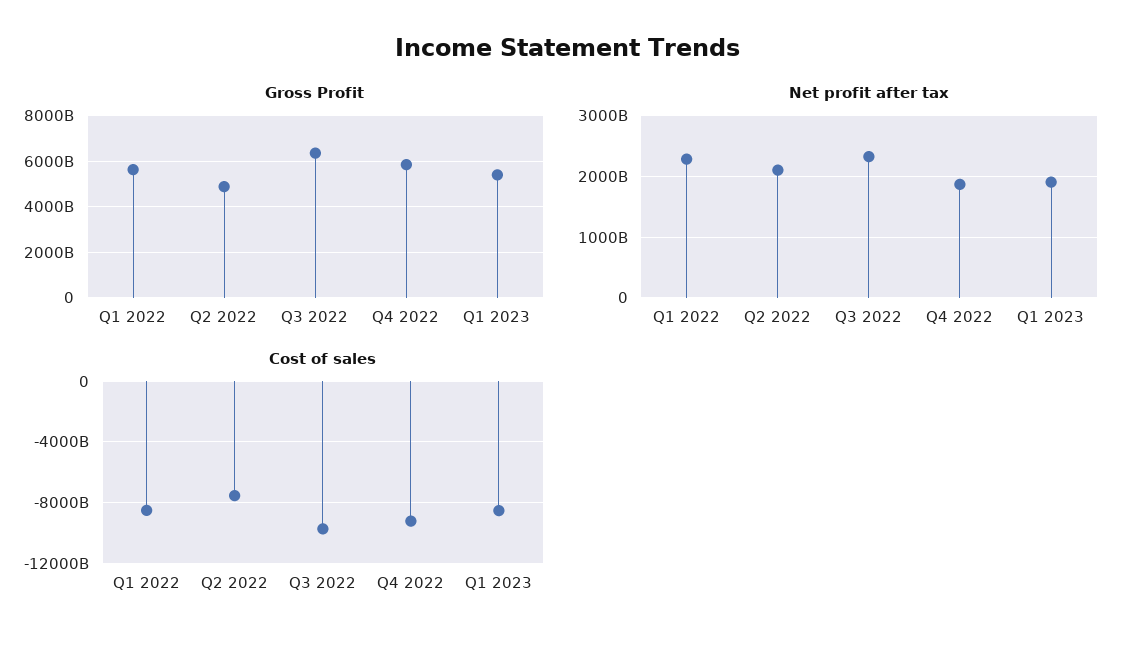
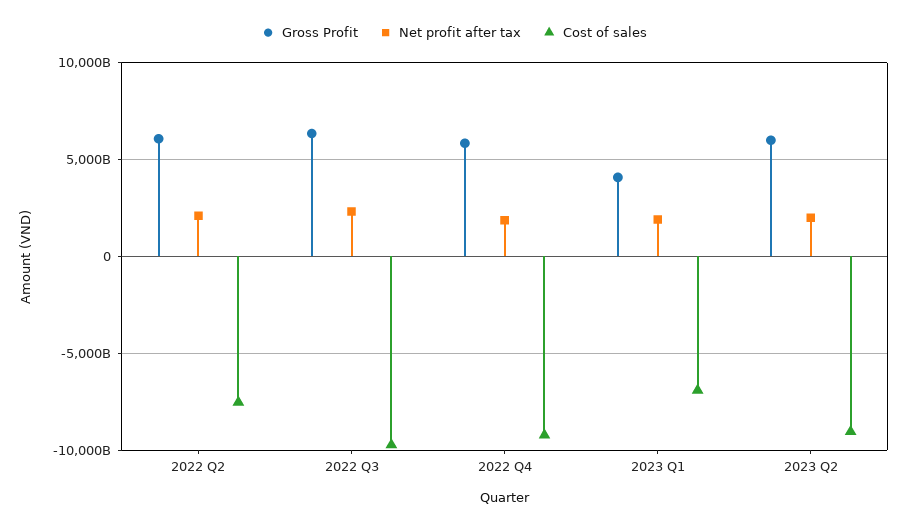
Gross Profit, Q1 2022: 5500000000000 -> none
Gross Profit, Q2 2022: 5000000000000 -> 6000000000000
Gross Profit, Q1 2023: 5500000000000 -> 4000000000000
Net profit after tax, Q1 2022: 2300000000000 -> none
Cost of sales, Q1 2022: -8500000000000 -> none
Cost of sales, Q1 2023: -8500000000000 -> -7000000000000
Gross Profit, 2023 Q2: none -> 6000000000000
Net profit after tax, 2023 Q2: none -> 2000000000000
Cost of sales, 2023 Q2: none -> -9000000000000

